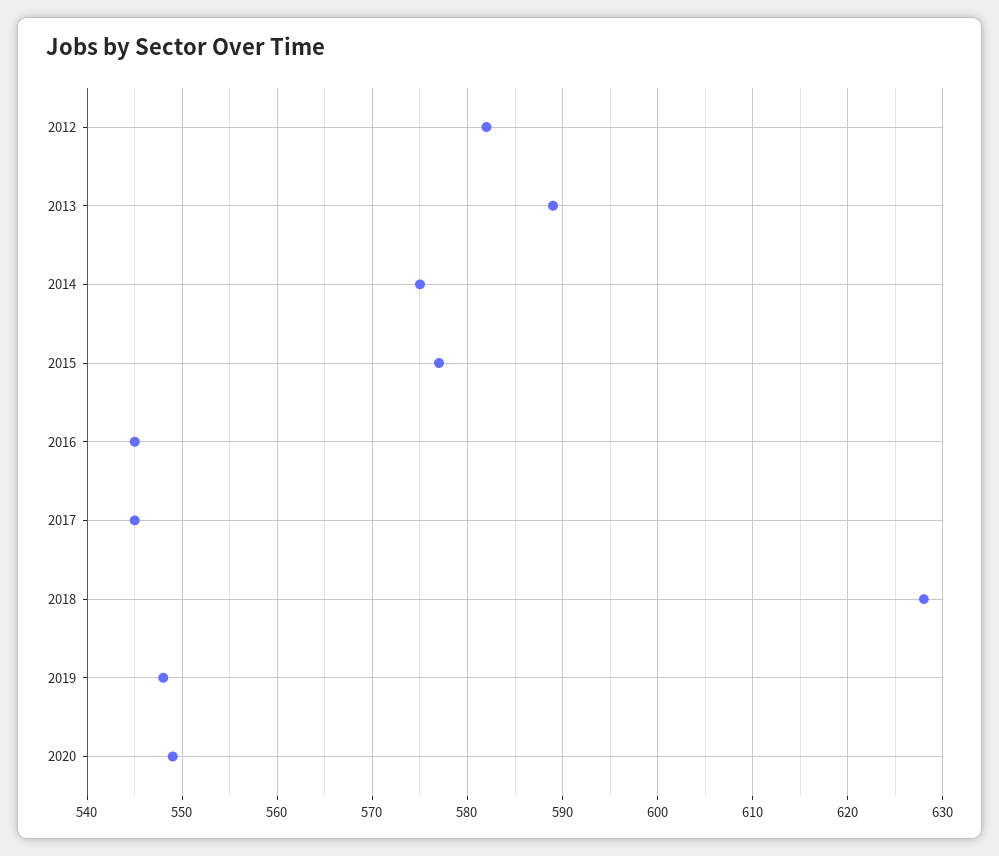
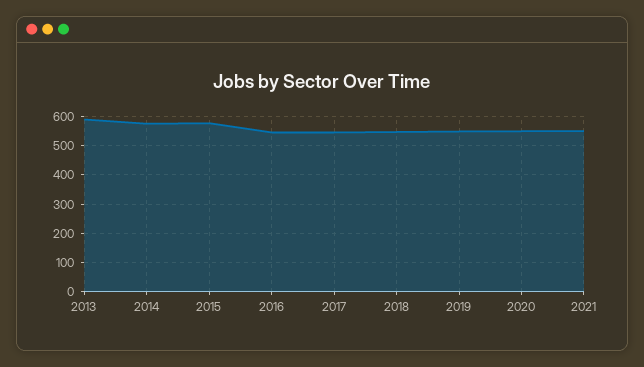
2012: 582 -> none
2018: 628 -> 550
2021: none -> 550

